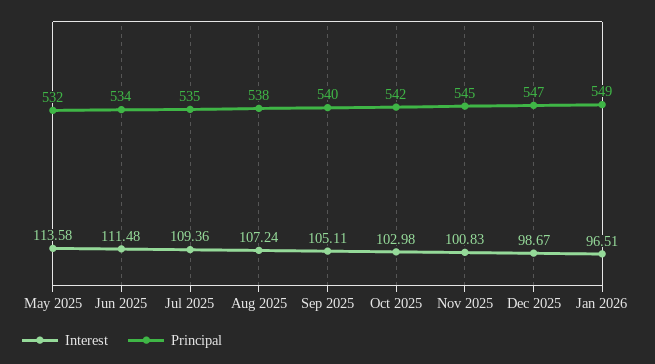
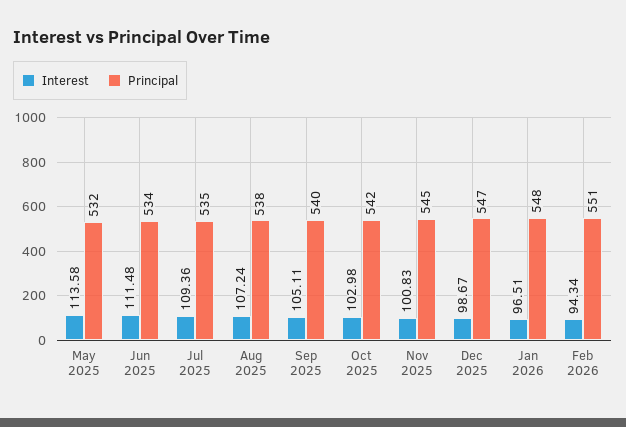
Principal, Jan 2026: 549 -> 548
Interest, Feb 2026: none -> 94.34
Principal, Feb 2026: none -> 551

